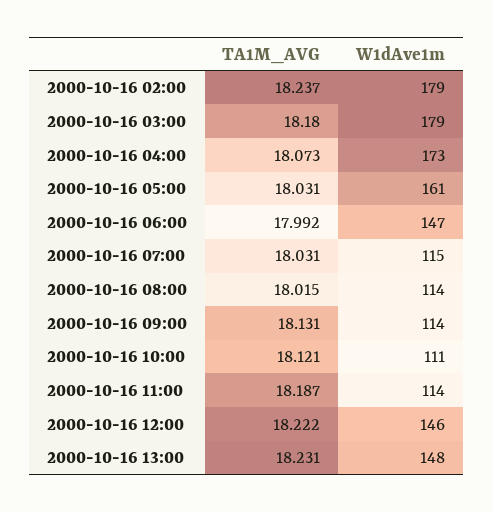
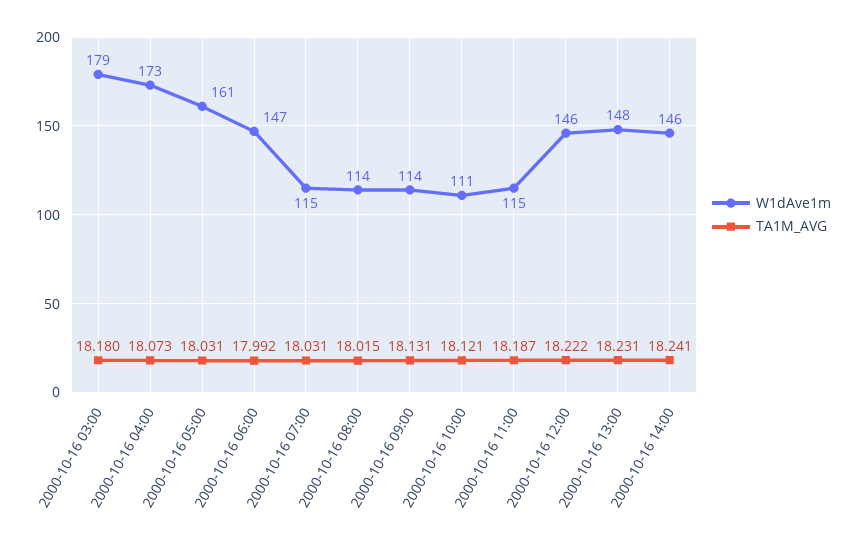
TA1M_AVG, 2000-10-16 02:00: 18.237 -> none
W1dAve1m, 2000-10-16 02:00: 179 -> none
W1dAve1m, 2000-10-16 11:00: 114 -> 115
W1dAve1m, 2000-10-16 14:00: none -> 146
TA1M_AVG, 2000-10-16 14:00: none -> 18.241

